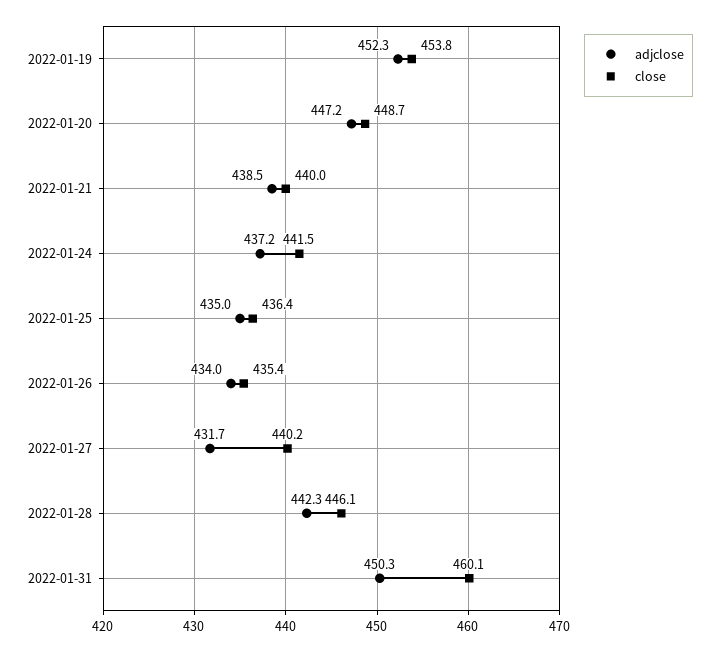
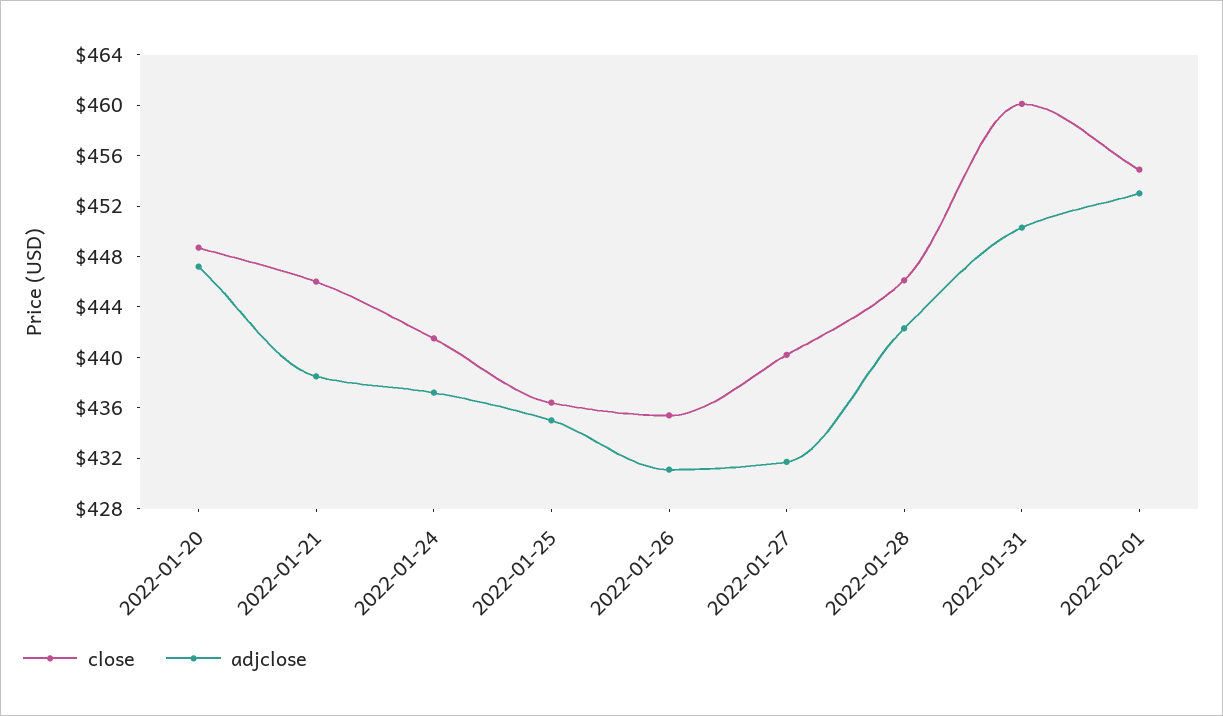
adjclose, 2022-01-19: 452.3 -> none
close, 2022-01-19: 453.8 -> none
close, 2022-01-21: 440 -> 446
adjclose, 2022-01-26: 434 -> 431
close, 2022-02-01: none -> 455
adjclose, 2022-02-01: none -> 453

